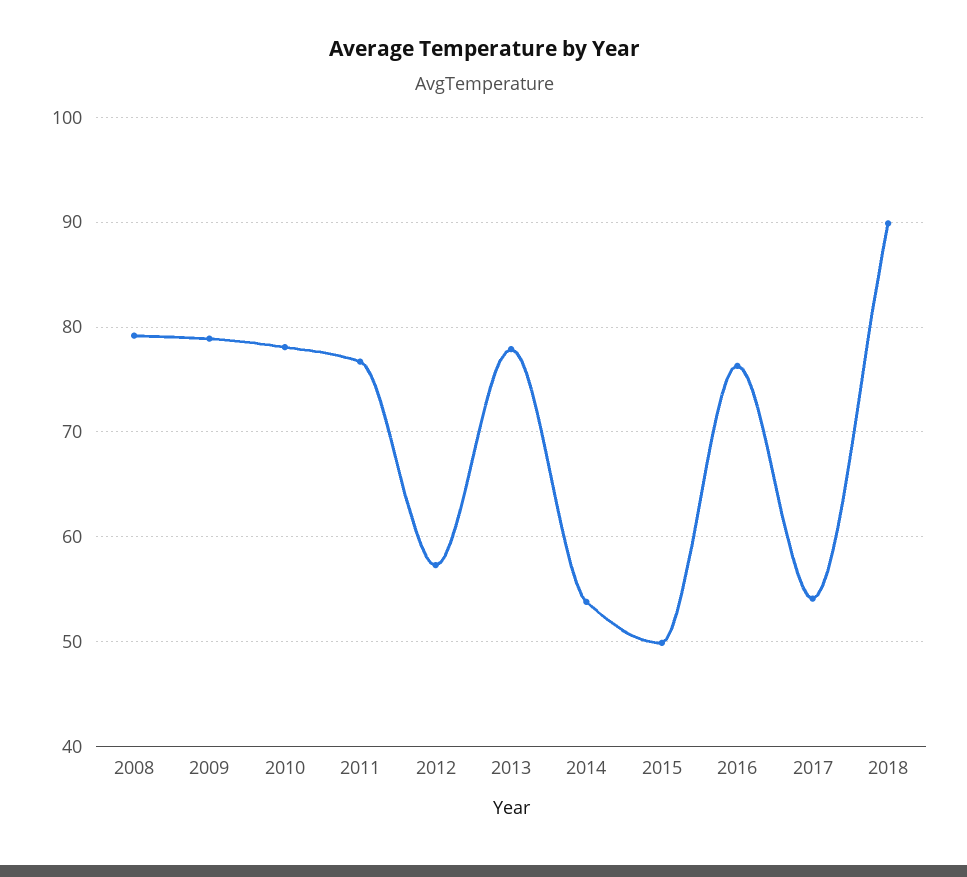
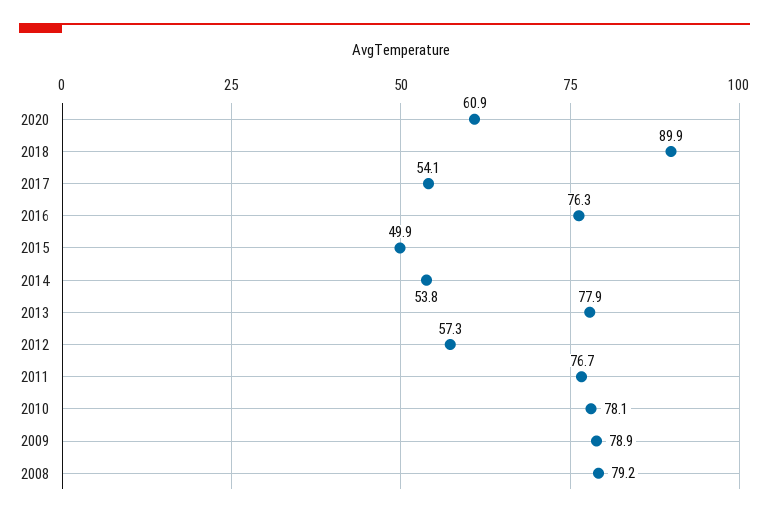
2020: none -> 60.9

